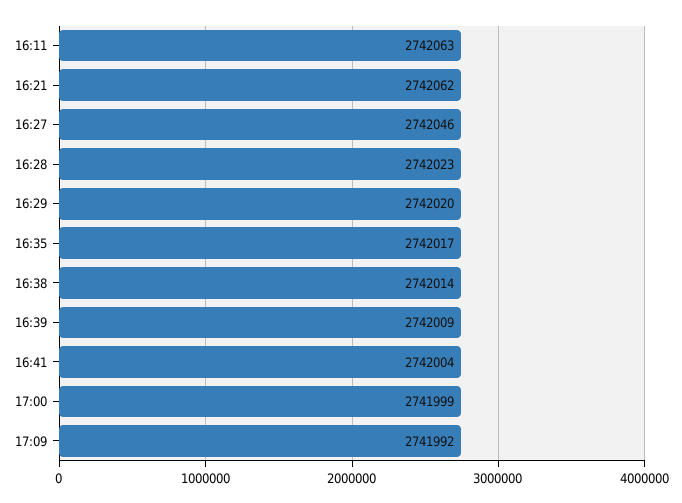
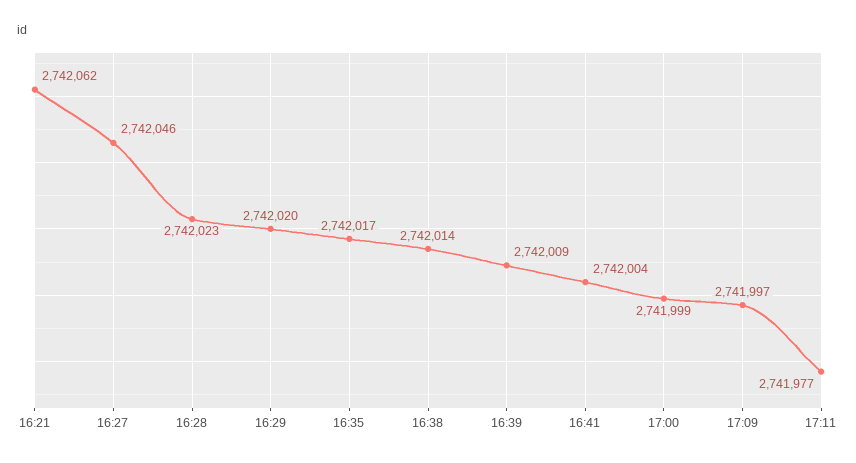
16:11: 2742063 -> none
17:09: 2741992 -> 2741997
17:11: none -> 2741977

